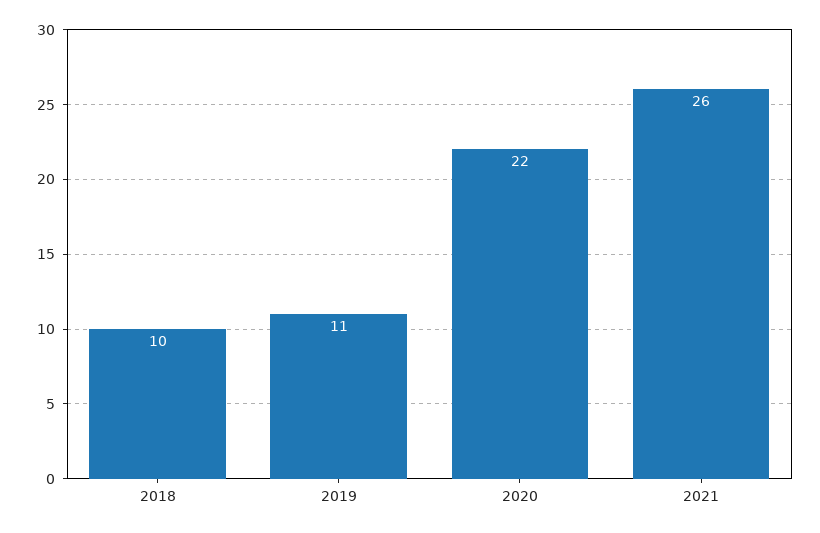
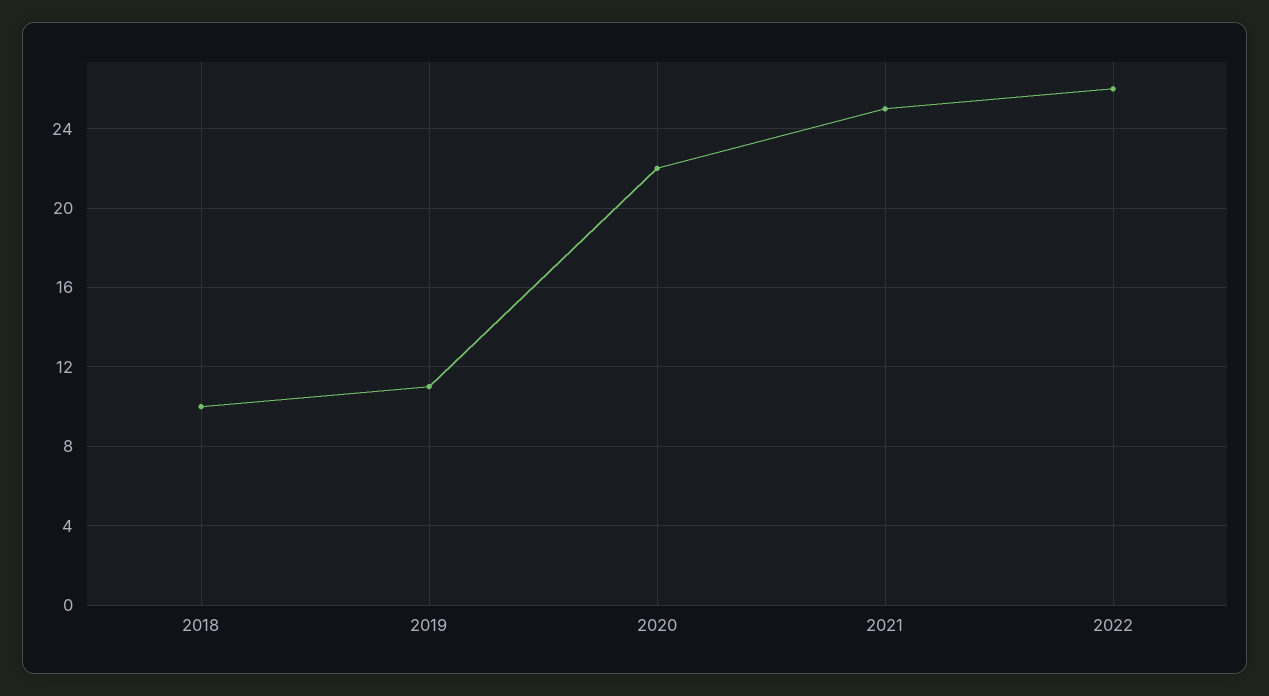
2021: 26 -> 25
2022: none -> 26

